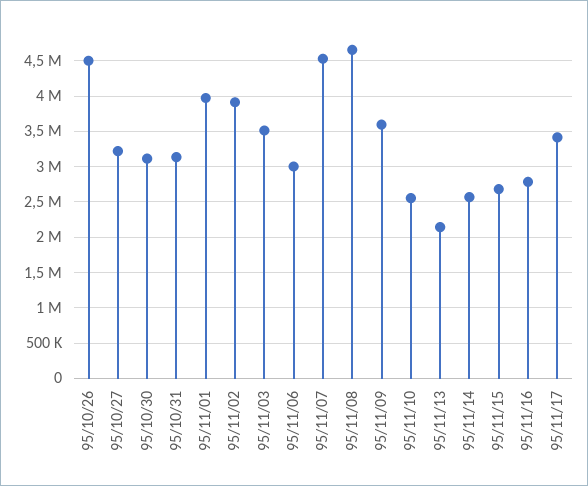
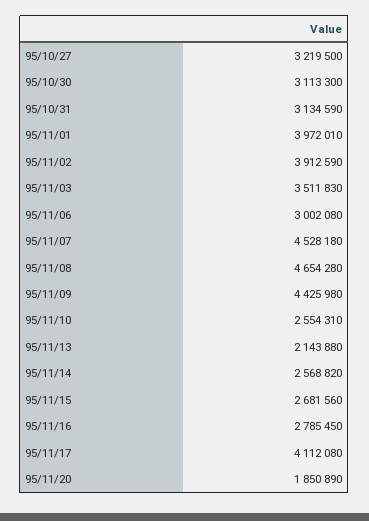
95/10/26: 4500000 -> none
95/11/09: 3600000 -> 4425980
95/11/17: 3400000 -> 4112080
95/11/20: none -> 1850890

